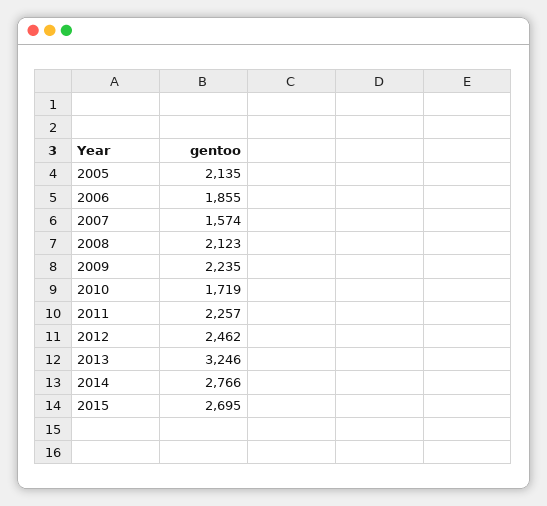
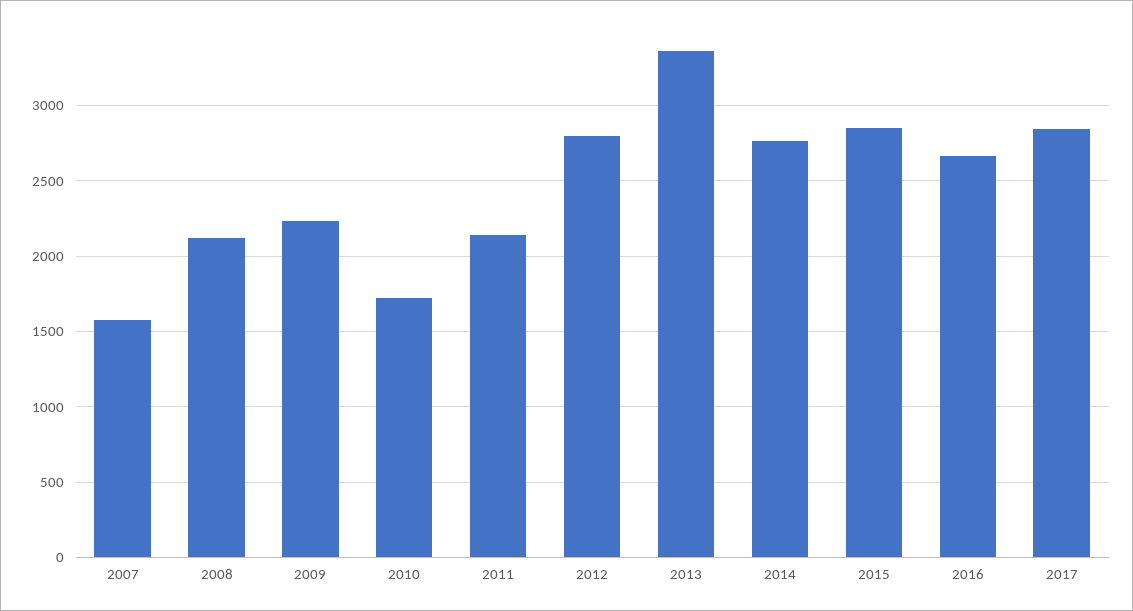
2005: 2135 -> none
2006: 1855 -> none
2011: 2257 -> 2150
2012: 2462 -> 2800
2013: 3246 -> 3350
2015: 2695 -> 2850
2016: none -> 2650
2017: none -> 2850

